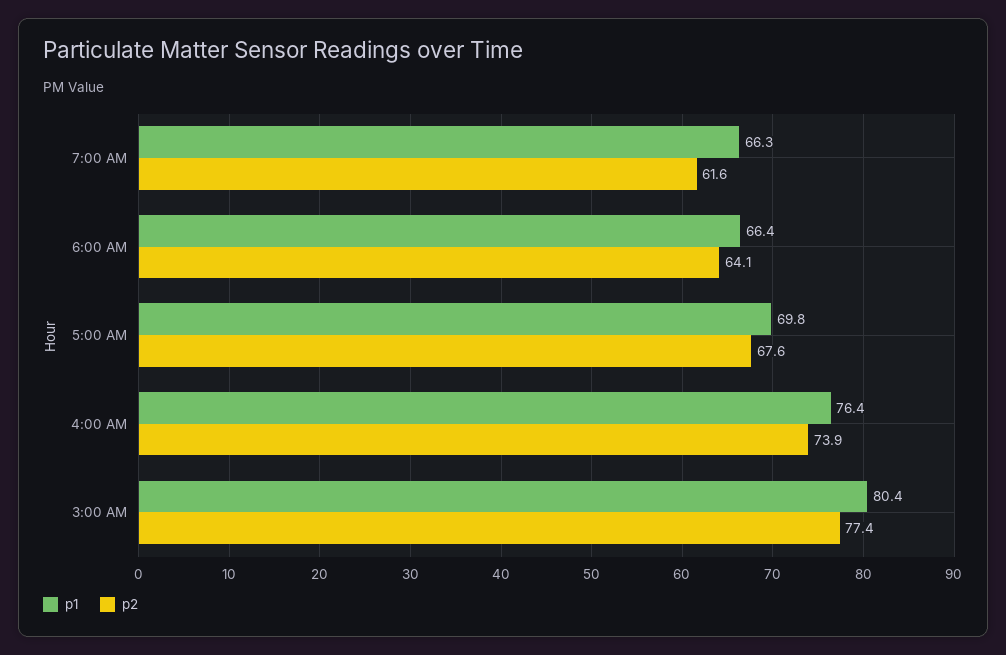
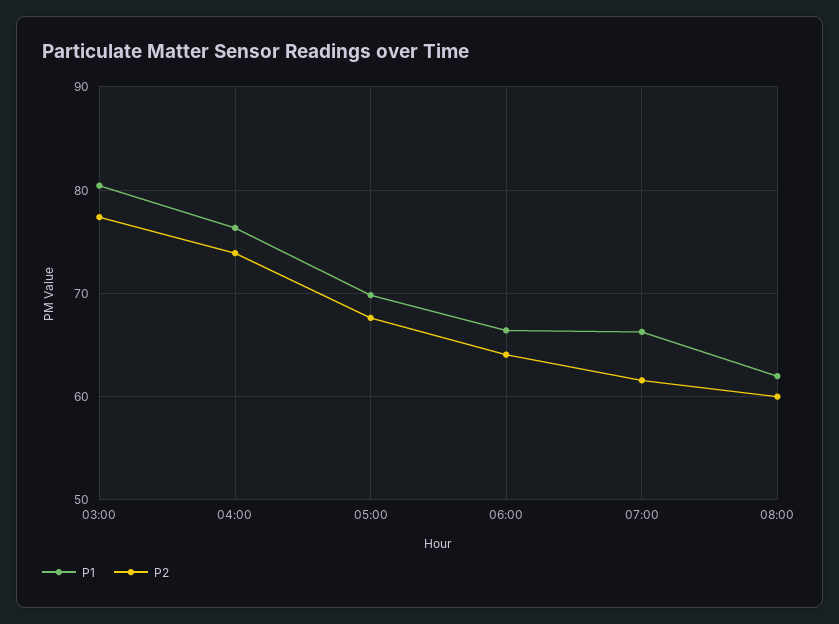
p1, 08:00: none -> 62
p2, 08:00: none -> 60

